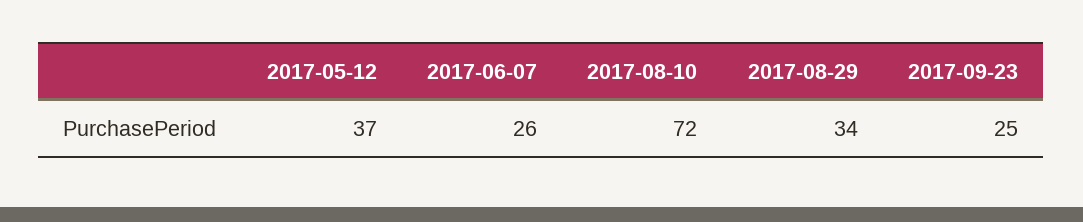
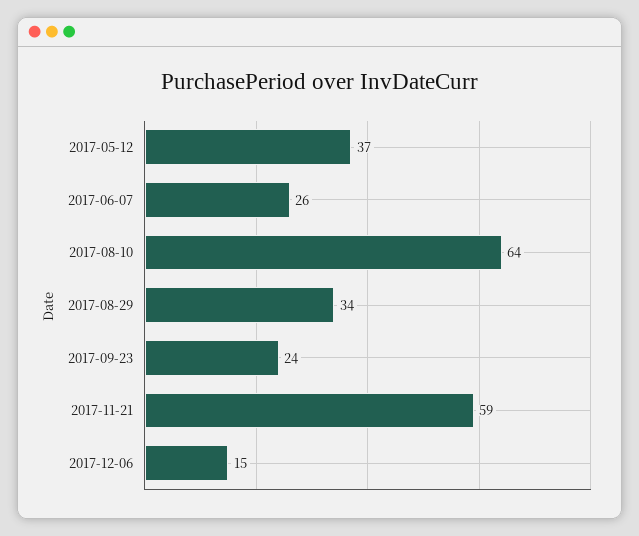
2017-08-10: 72 -> 64
2017-09-23: 25 -> 24
2017-11-21: none -> 59
2017-12-06: none -> 15

